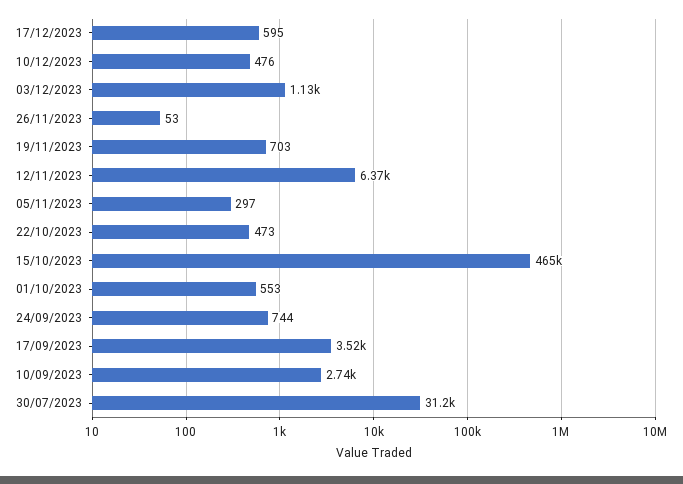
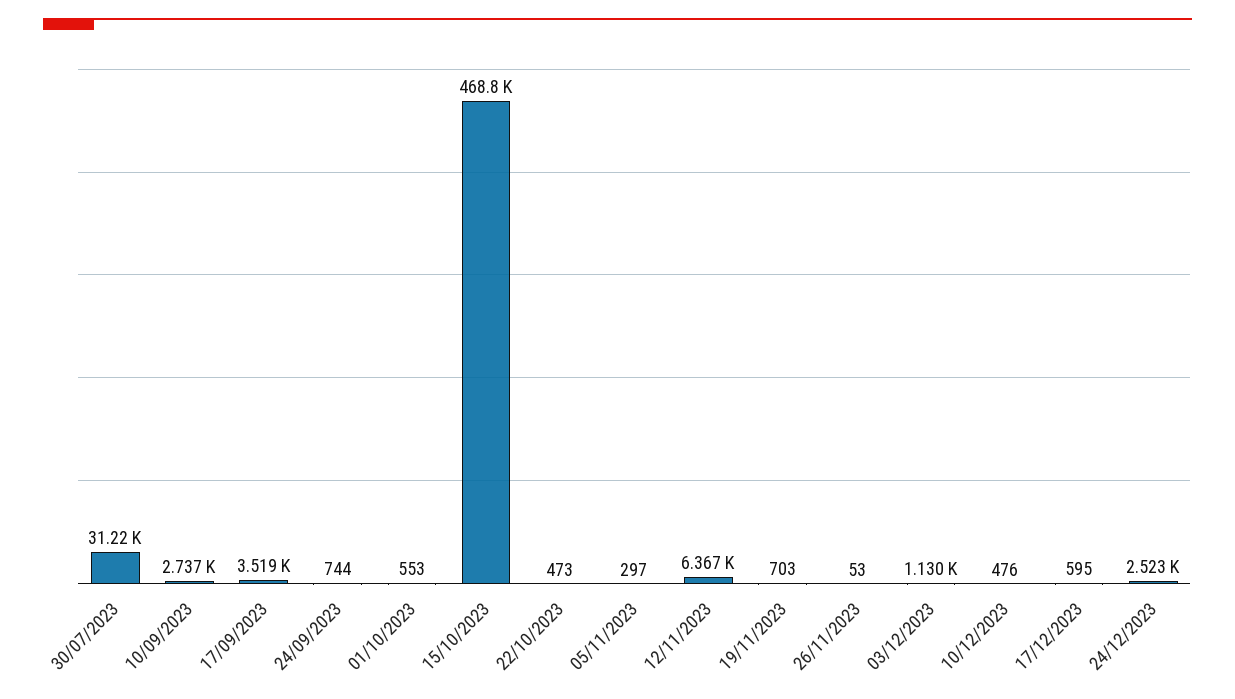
15/10/2023: 465000 -> 468800
24/12/2023: none -> 2523

